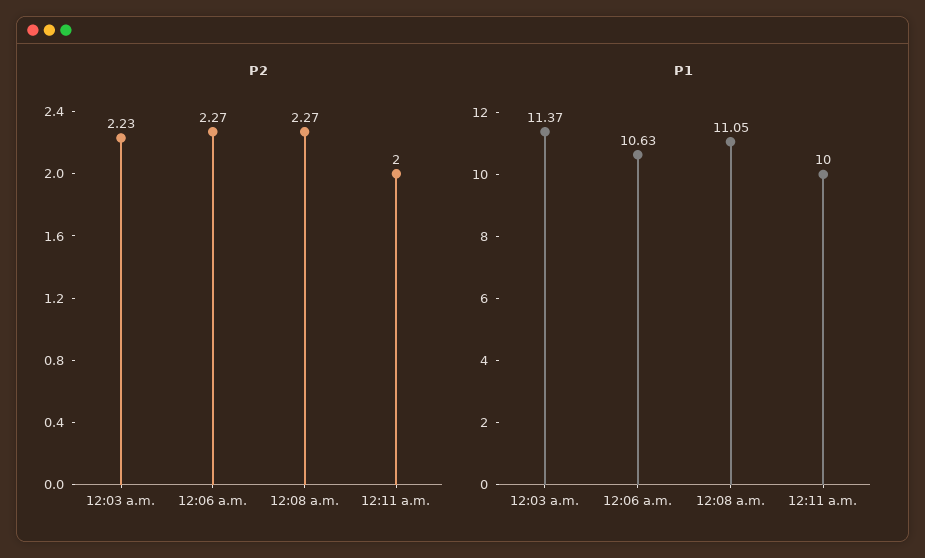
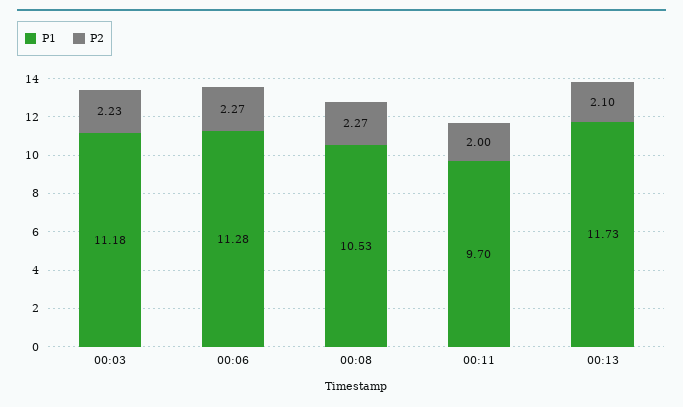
P1, 12:03 a.m.: 11.37 -> 11.18
P1, 12:06 a.m.: 10.63 -> 11.28
P1, 12:08 a.m.: 11.05 -> 10.53
P1, 12:11 a.m.: 10 -> 9.7
P1, 00:13: none -> 11.73
P2, 00:13: none -> 2.1

